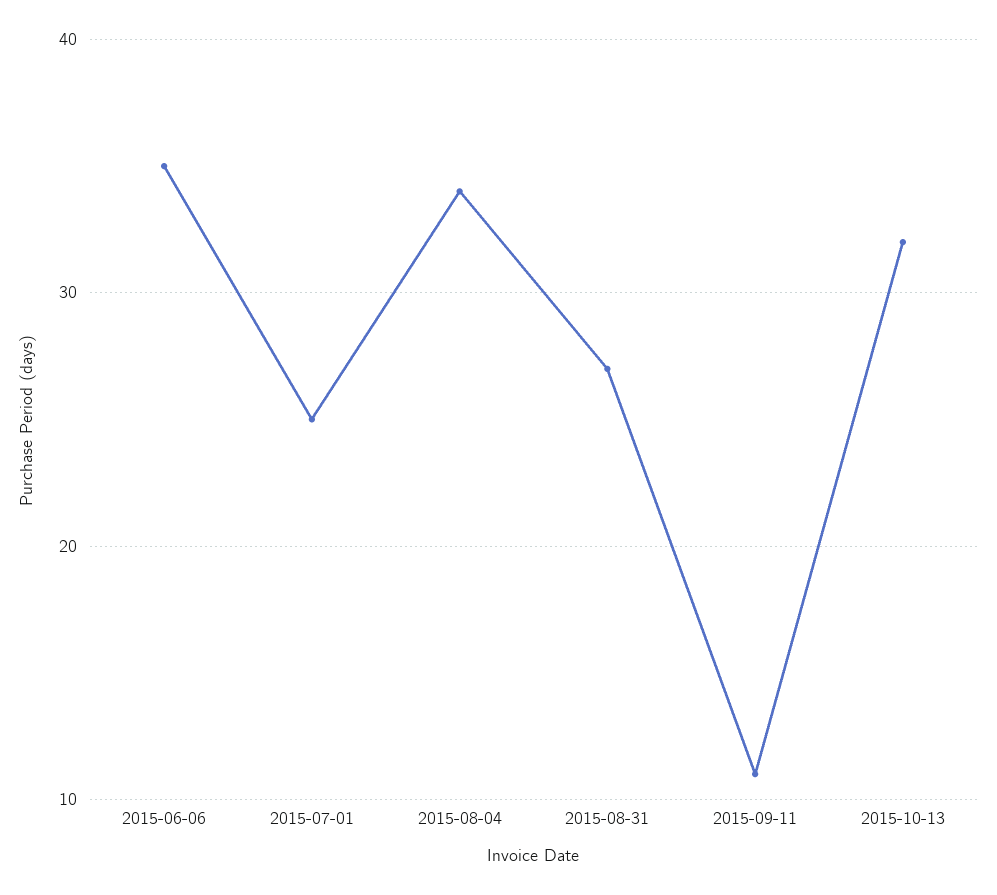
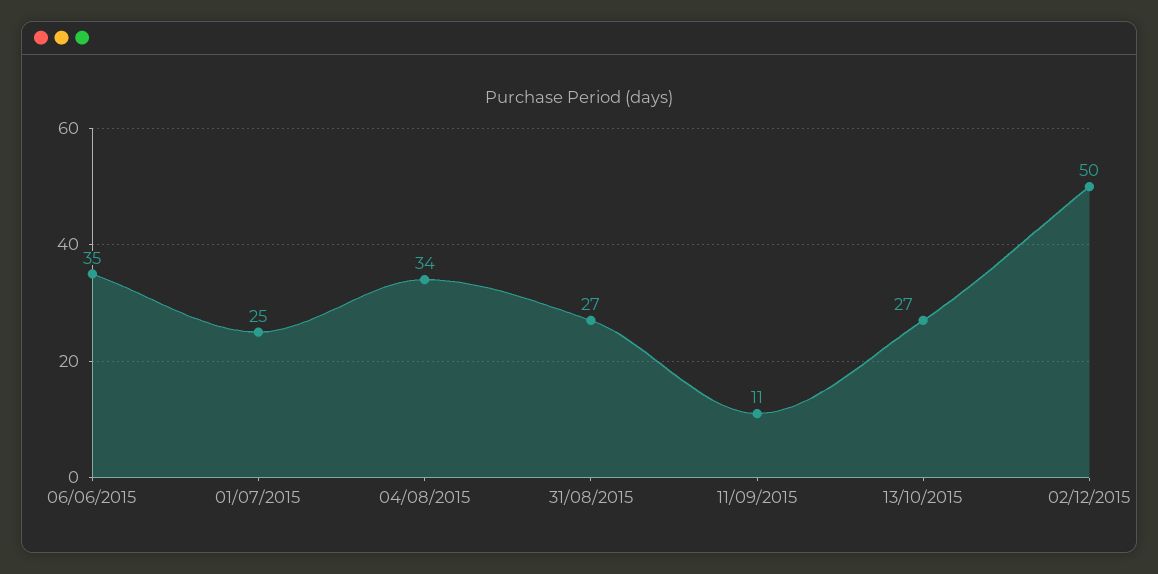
2015-10-13: 32 -> 27
02/12/2015: none -> 50

